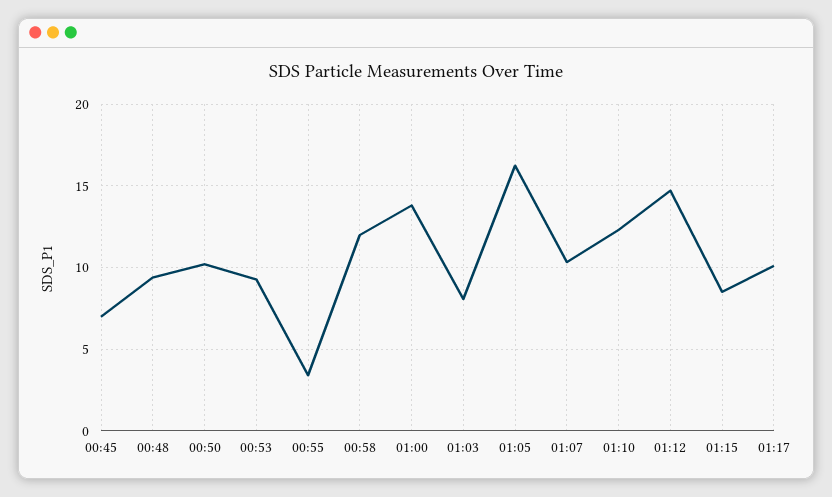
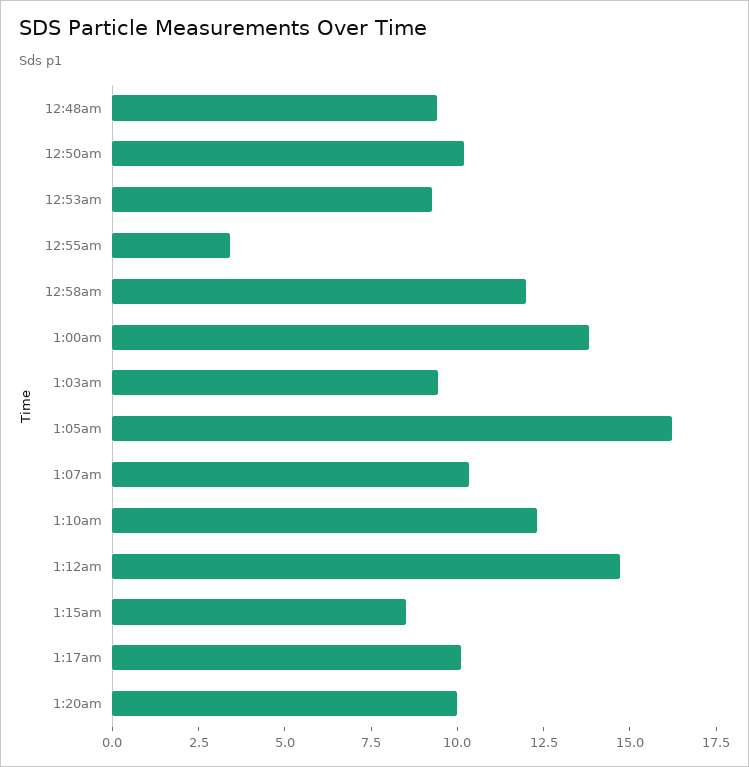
00:45: 7 -> none
01:03: 8 -> 9.5
1:20am: none -> 10

